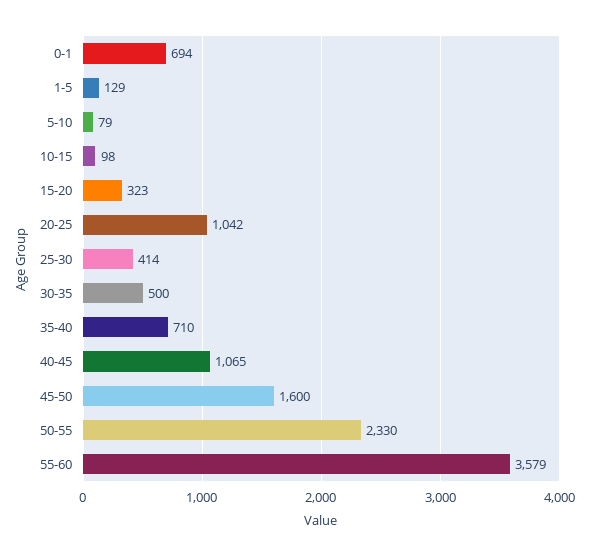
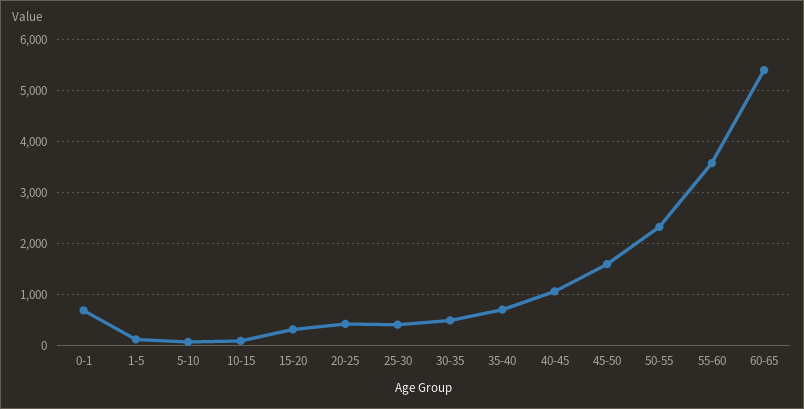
20-25: 1042 -> 400
60-65: none -> 5400

